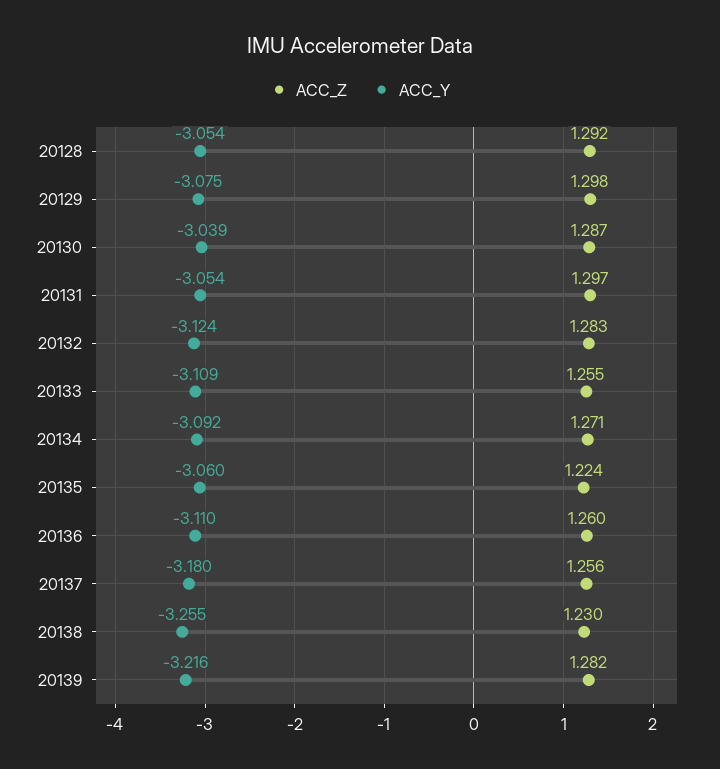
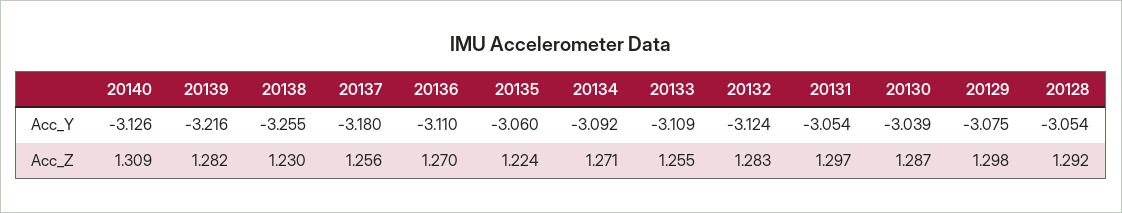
ACC_Z, 20136: 1.26 -> 1.27
ACC_Y, 20140: none -> -3.126
ACC_Z, 20140: none -> 1.309

